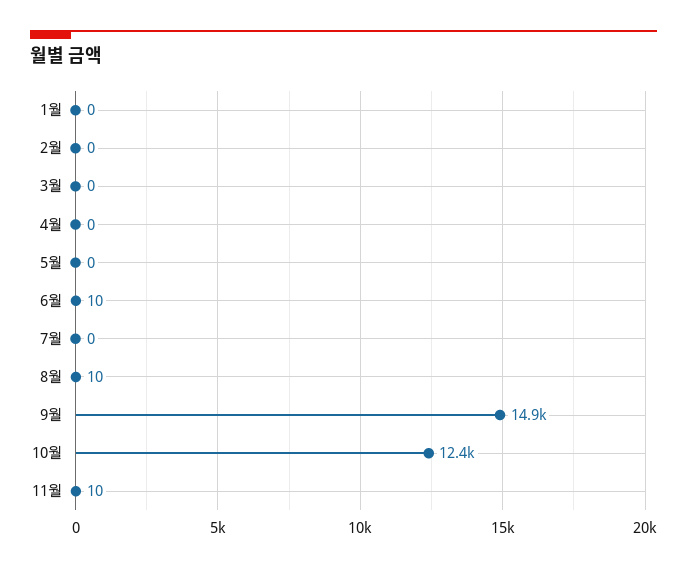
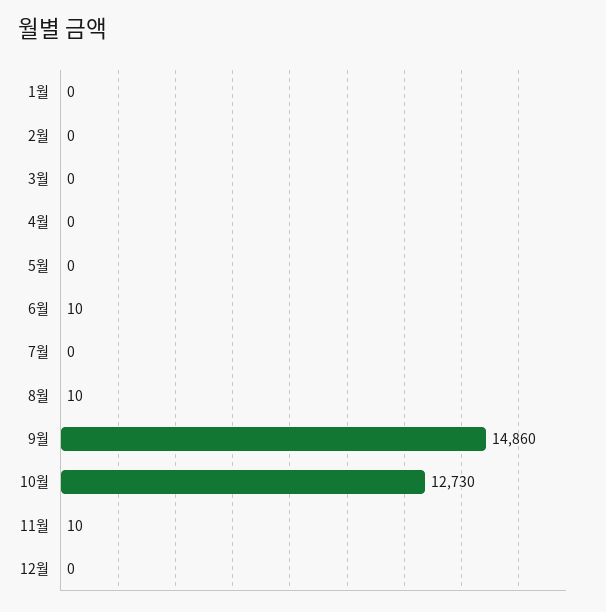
10월: 12400 -> 12730
12월: none -> 0

